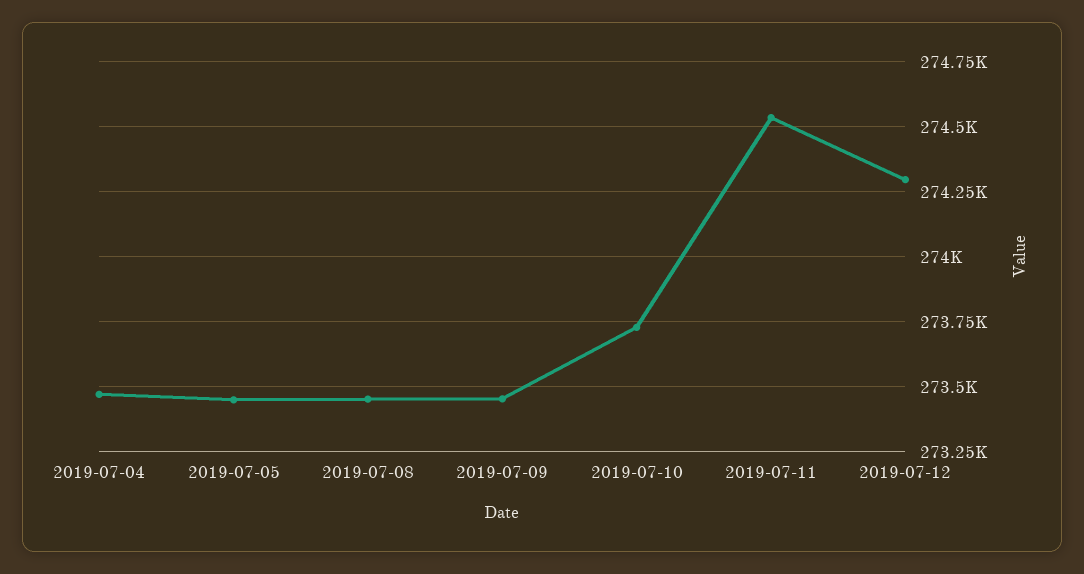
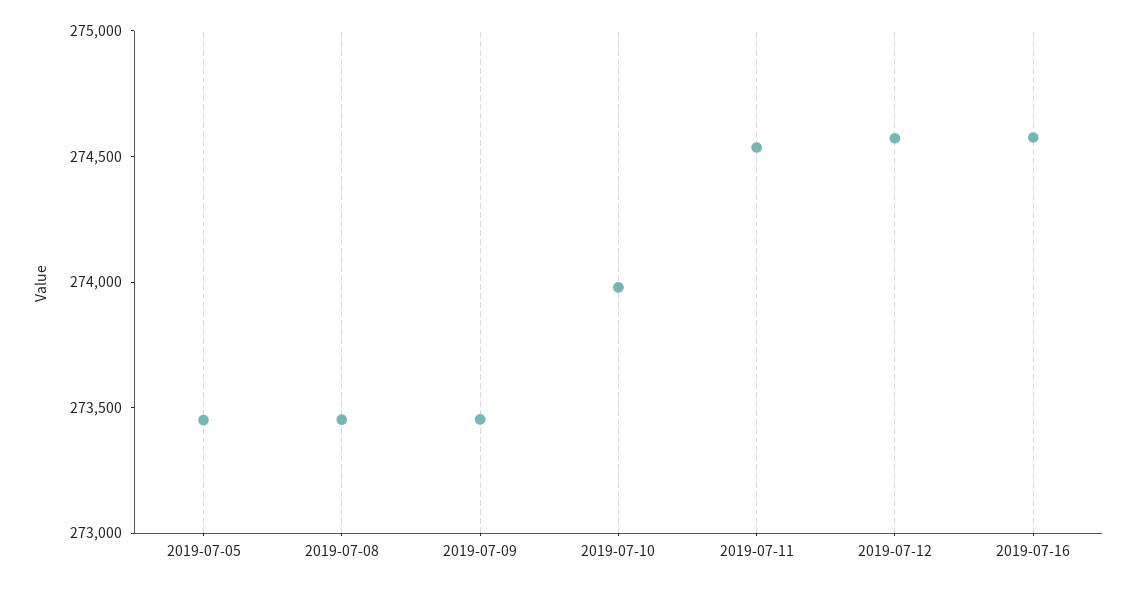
2019-07-04: 273475 -> none
2019-07-10: 273725 -> 274000
2019-07-12: 274300 -> 274600
2019-07-16: none -> 274600

